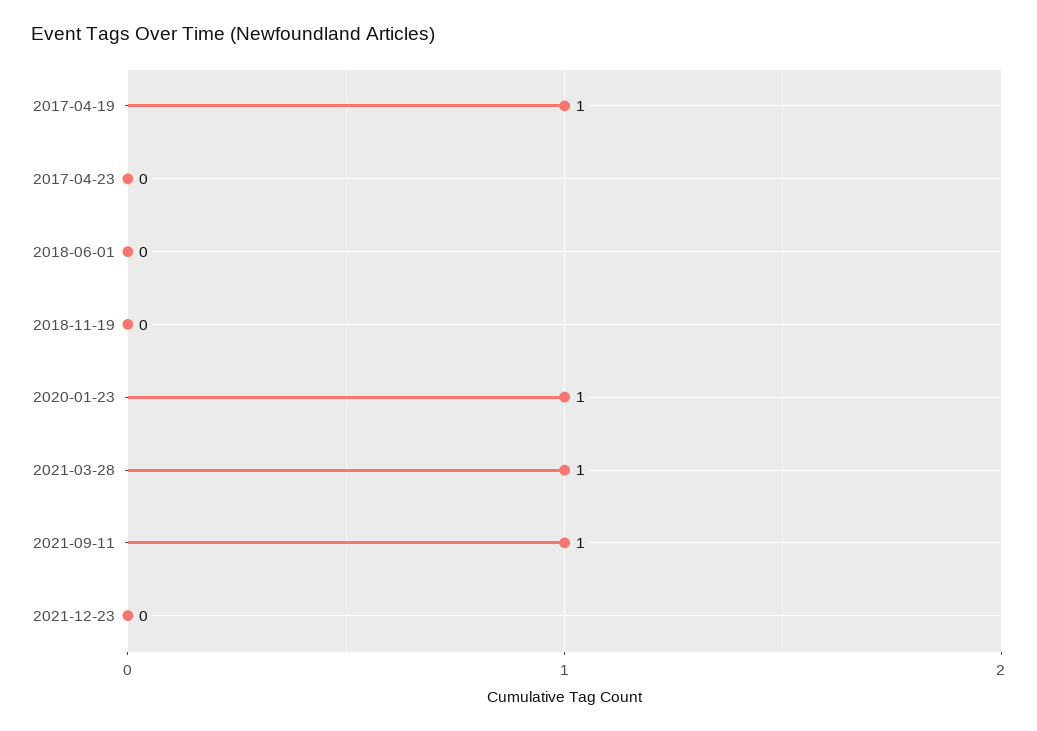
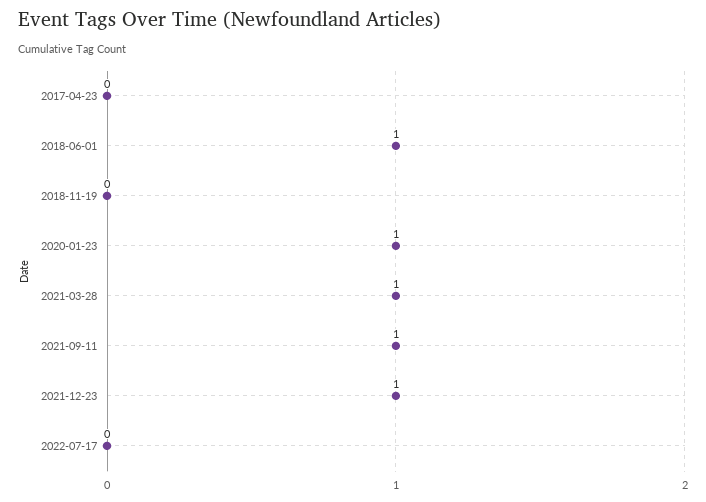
2017-04-19: 1 -> none
2018-06-01: 0 -> 1
2021-12-23: 0 -> 1
2022-07-17: none -> 0

